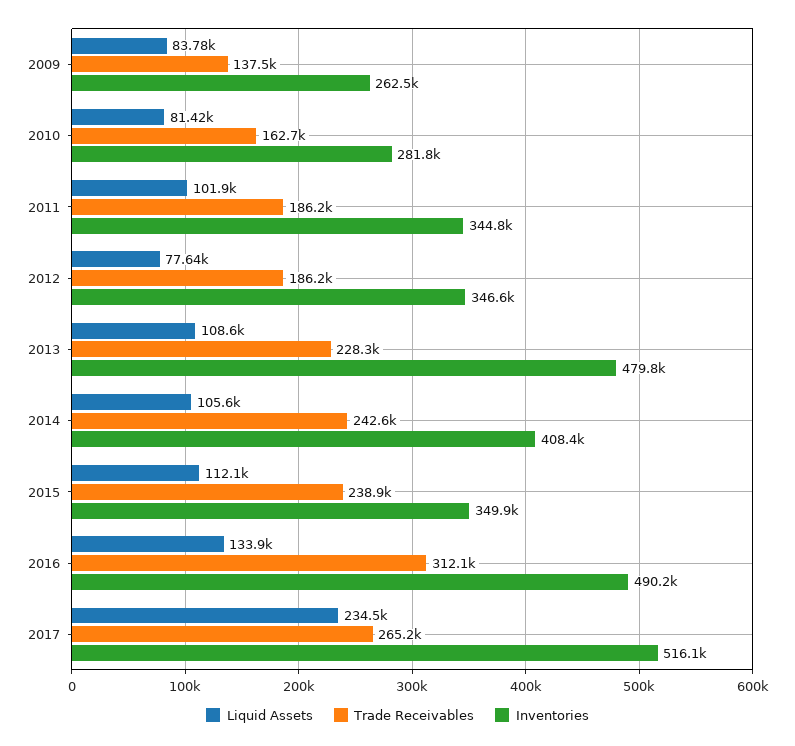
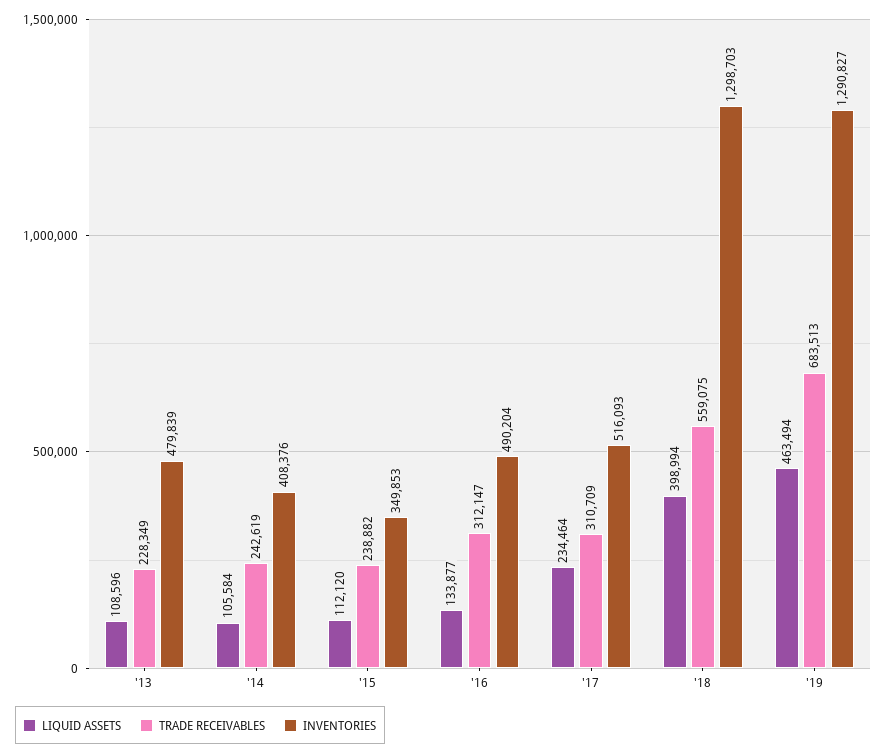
Liquid Assets, 2009: 83780 -> none
Trade Receivables, 2009: 137500 -> none
Inventories, 2009: 262500 -> none
Liquid Assets, 2010: 81420 -> none
Trade Receivables, 2010: 162700 -> none
Inventories, 2010: 281800 -> none
Liquid Assets, 2011: 101900 -> none
Trade Receivables, 2011: 186200 -> none
Inventories, 2011: 344800 -> none
Liquid Assets, 2012: 77640 -> none
Trade Receivables, 2012: 186200 -> none
Inventories, 2012: 346600 -> none
Trade Receivables, 2017: 265200 -> 310709
Liquid Assets, '18: none -> 398994
Trade Receivables, '18: none -> 559075
Inventories, '18: none -> 1298703
Liquid Assets, '19: none -> 463494
Trade Receivables, '19: none -> 683513
Inventories, '19: none -> 1290827

